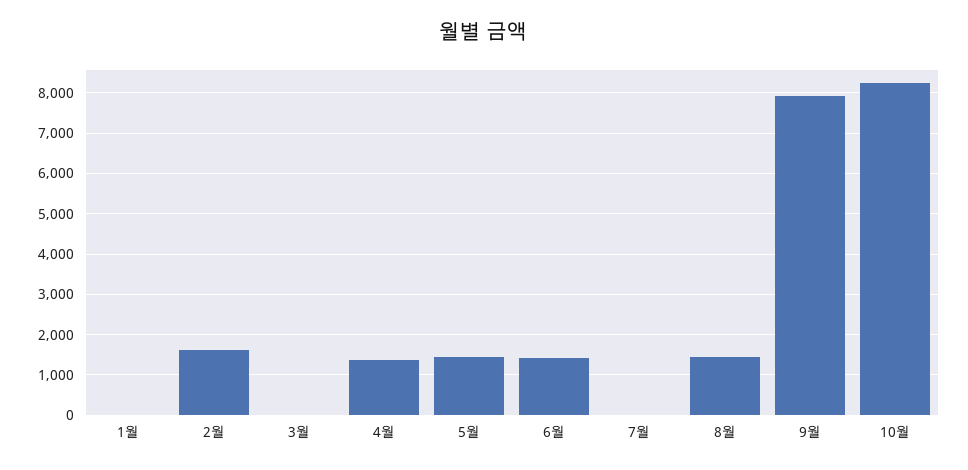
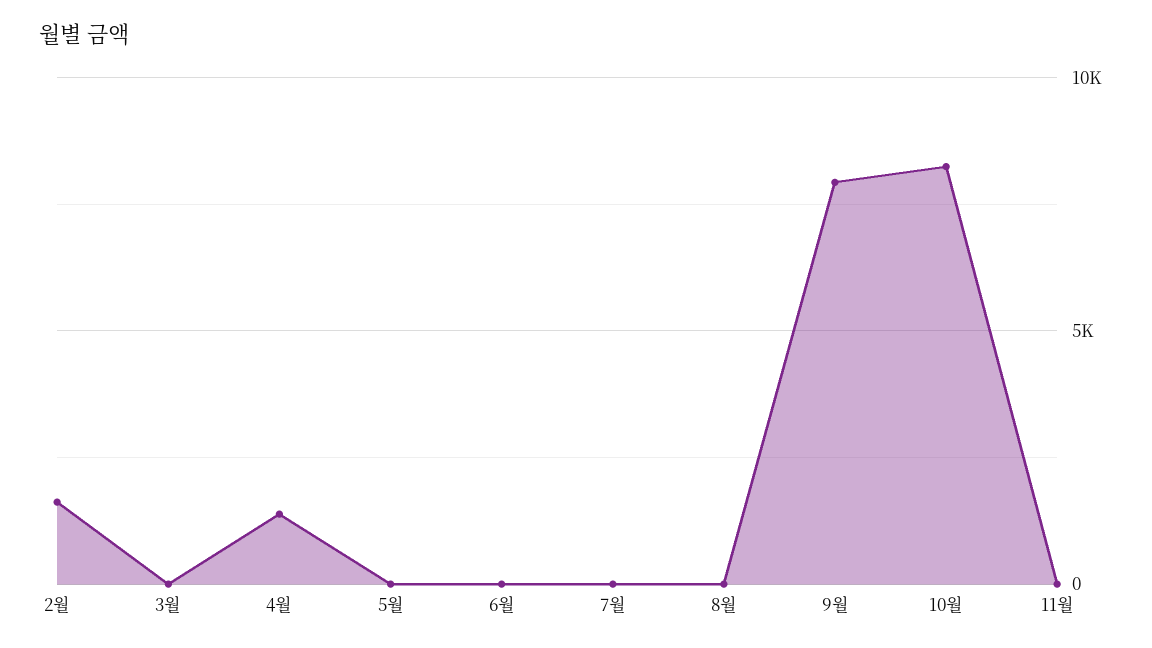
1월: 0 -> none
5월: 1400 -> 0
6월: 1400 -> 0
8월: 1400 -> 0
11월: none -> 0

